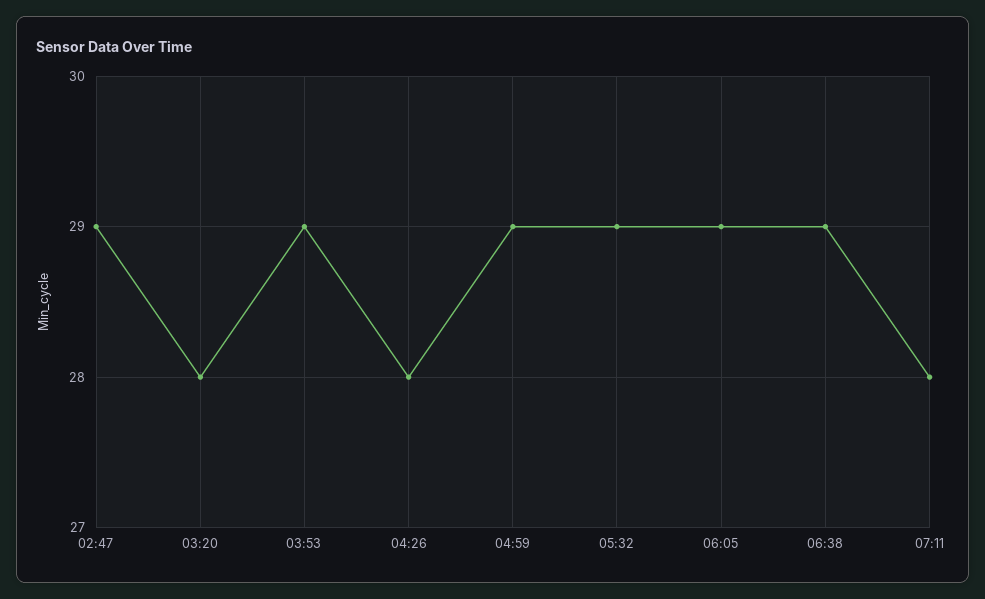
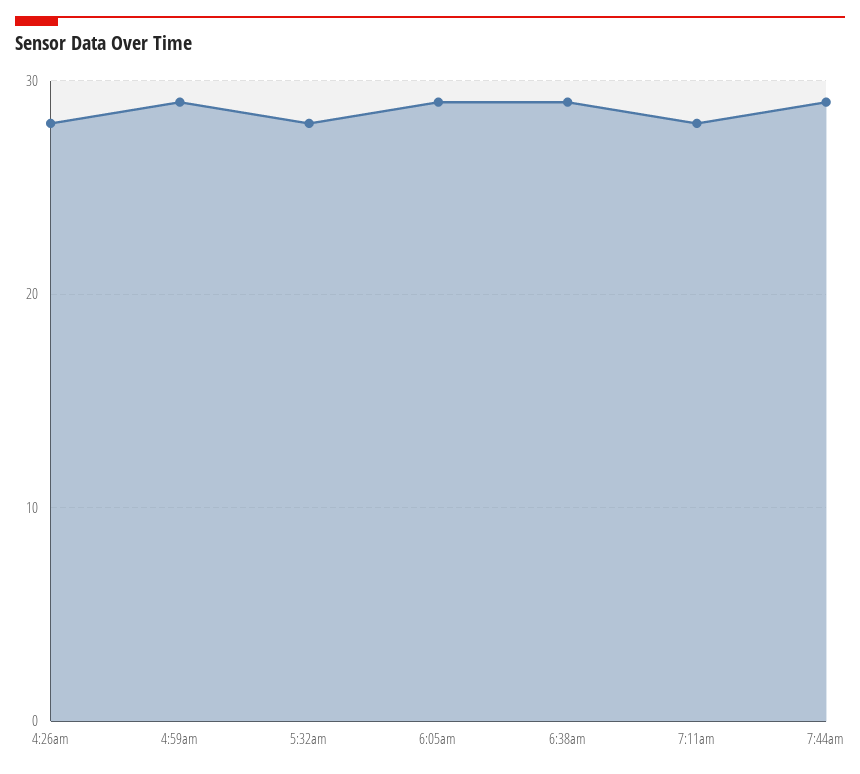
02:47: 29 -> none
03:20: 28 -> none
03:53: 29 -> none
05:32: 29 -> 28
7:44am: none -> 29

